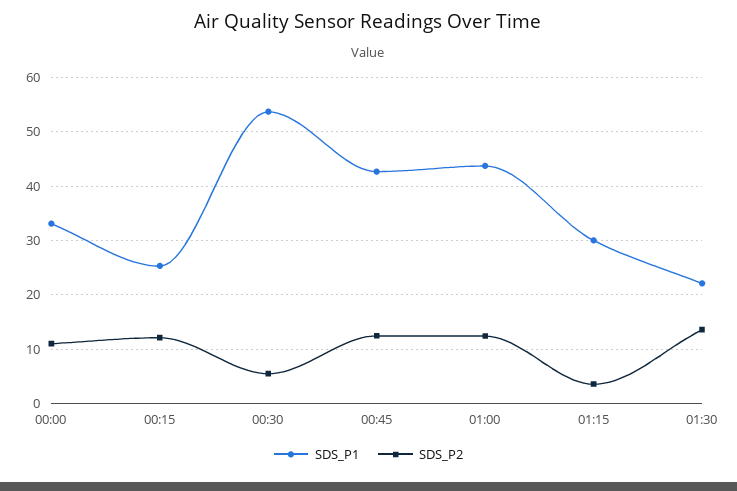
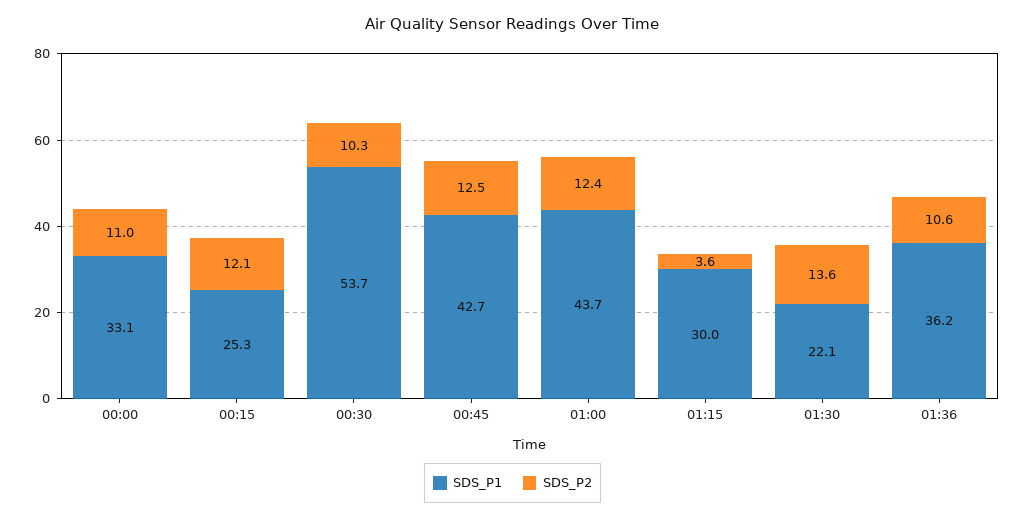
SDS_P2, 00:30: 6 -> 10.3
SDS_P1, 01:36: none -> 36.2
SDS_P2, 01:36: none -> 10.6

